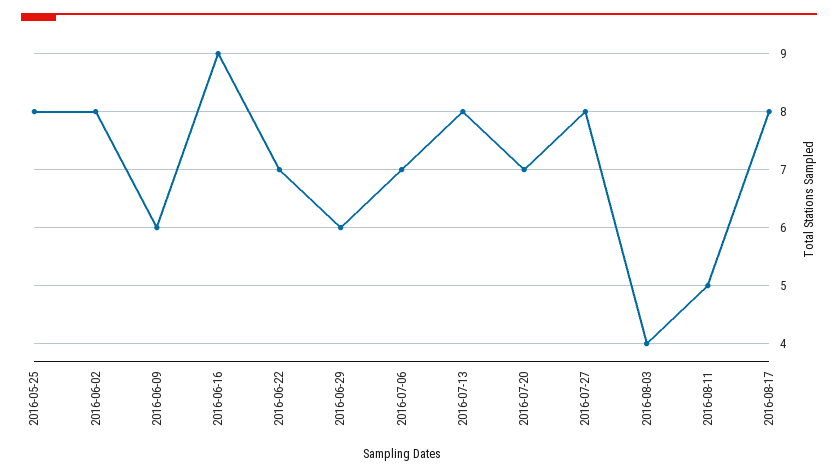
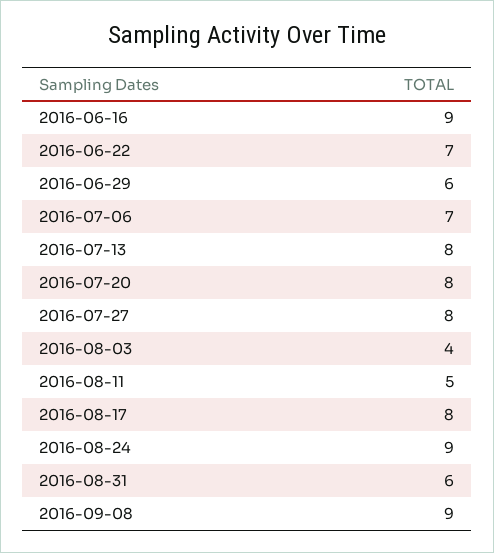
2016-05-25: 8 -> none
2016-06-02: 8 -> none
2016-06-09: 6 -> none
2016-07-20: 7 -> 8
2016-08-24: none -> 9
2016-08-31: none -> 6
2016-09-08: none -> 9

